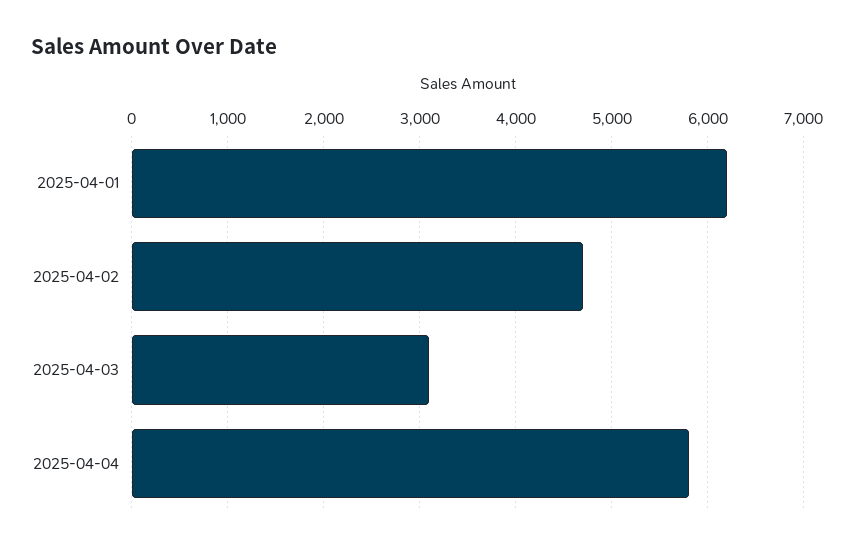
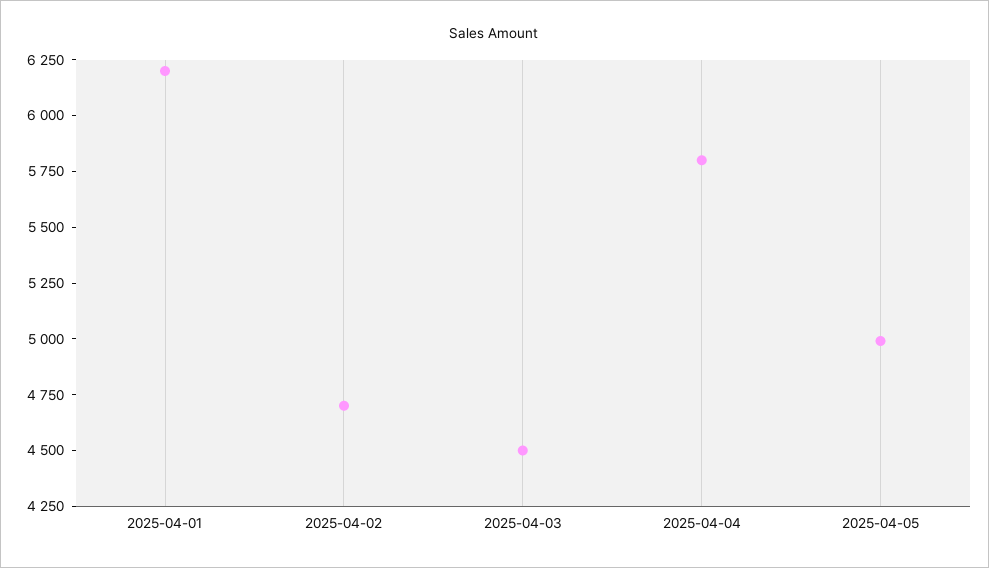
2025-04-03: 3100 -> 4500
2025-04-05: none -> 5000

